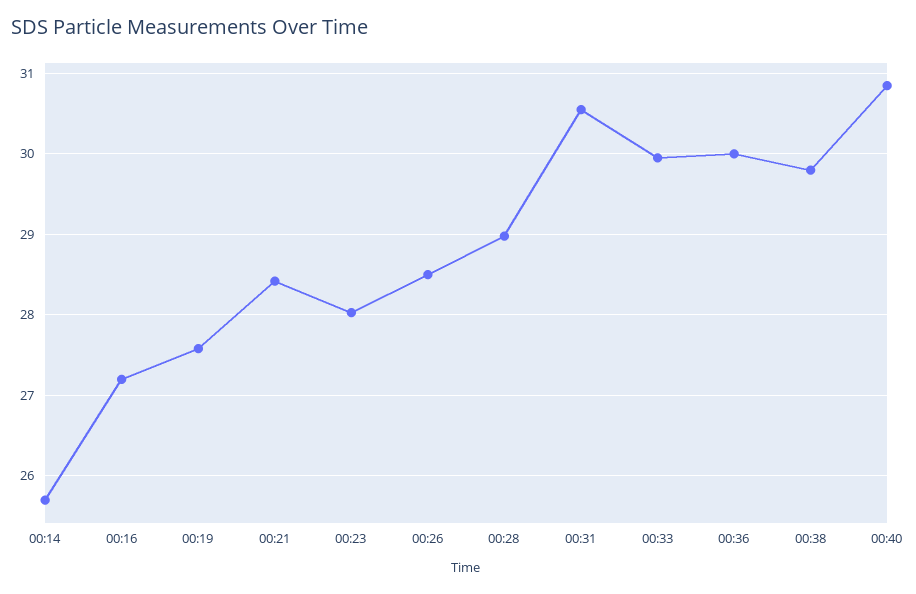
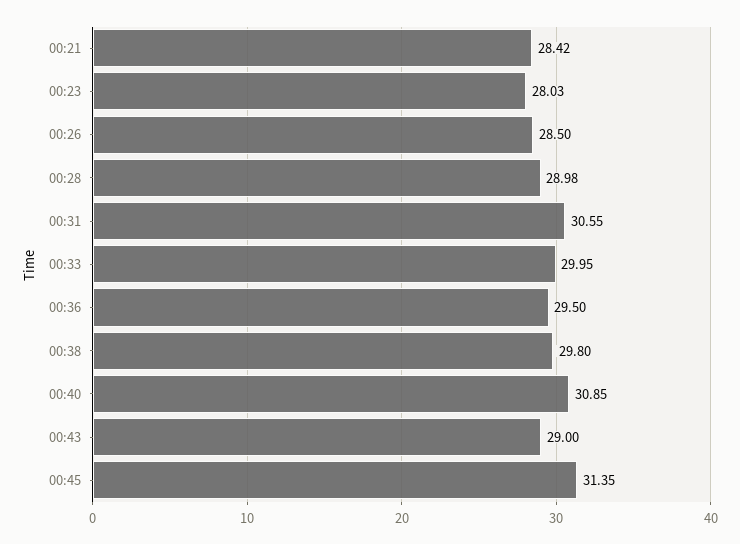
00:14: 25.7 -> none
00:16: 27.2 -> none
00:19: 27.6 -> none
00:36: 30 -> 29.5
00:43: none -> 29
00:45: none -> 31.35

